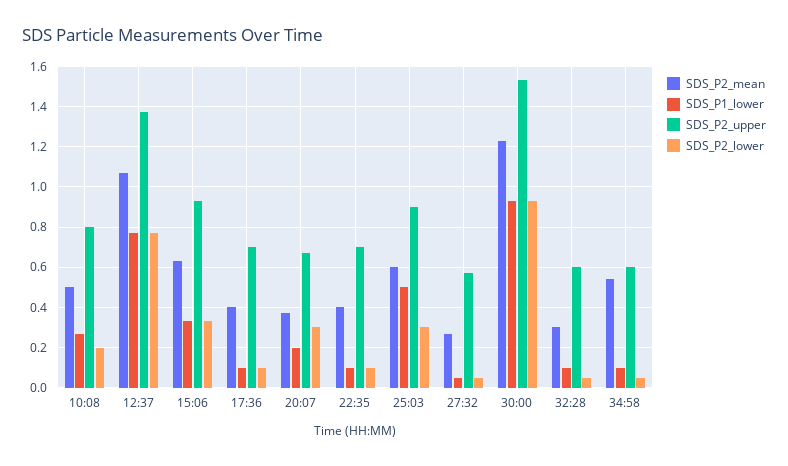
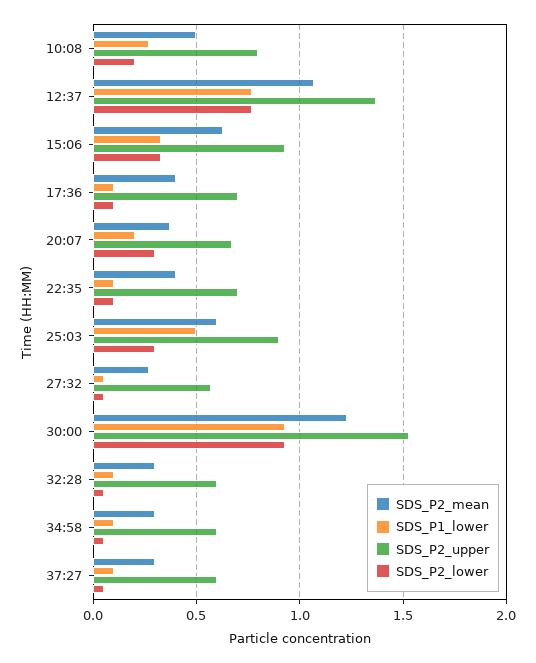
SDS_P2_mean, 34:58: 0.55 -> 0.3
SDS_P2_mean, 37:27: none -> 0.3
SDS_P1_lower, 37:27: none -> 0.1
SDS_P2_upper, 37:27: none -> 0.6
SDS_P2_lower, 37:27: none -> 0.05

